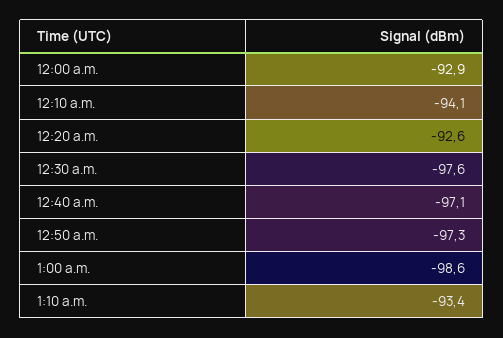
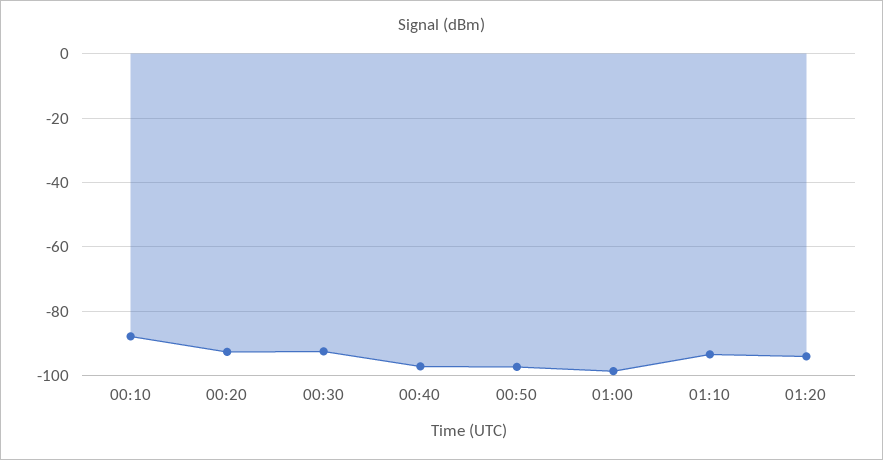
12:00 a.m.: -92.9 -> none
12:10 a.m.: -94.1 -> -88
12:30 a.m.: -97.6 -> -92
01:20: none -> -94

